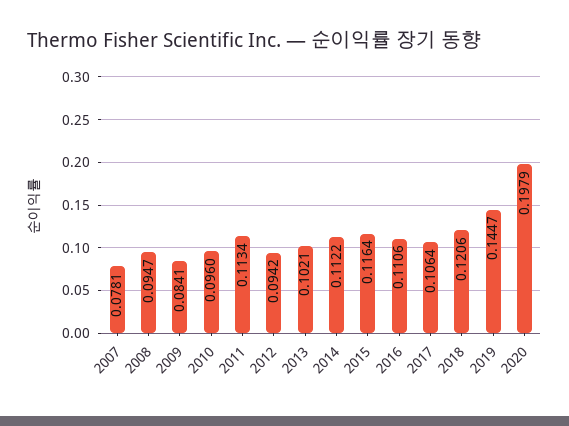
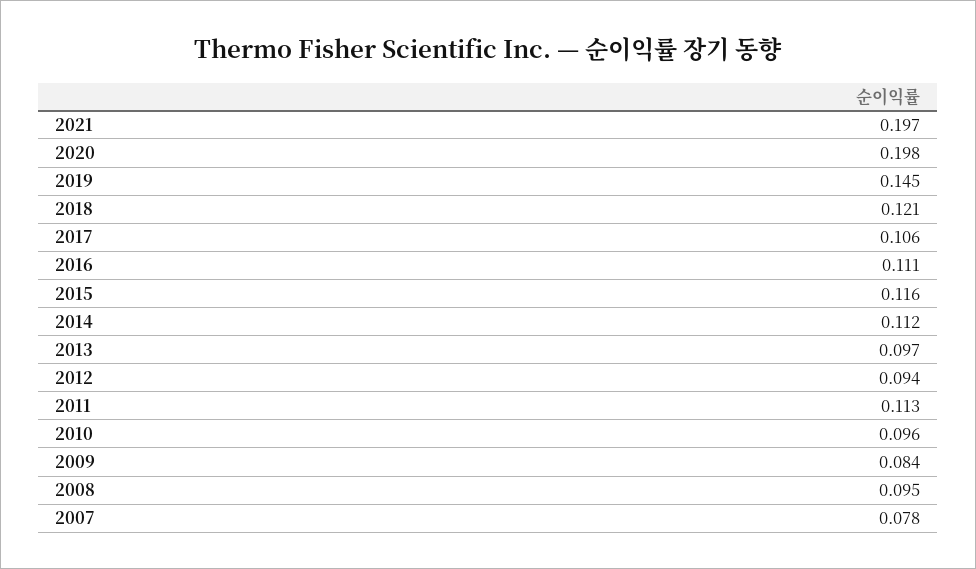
2013: 0.1021 -> 0.097
2021: none -> 0.197

